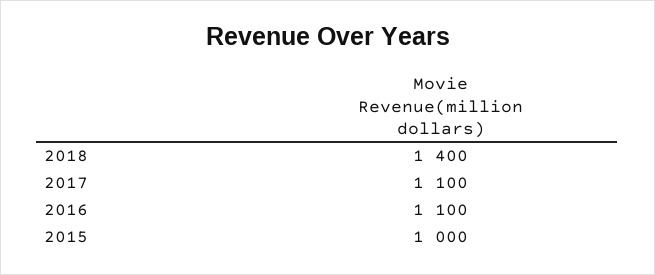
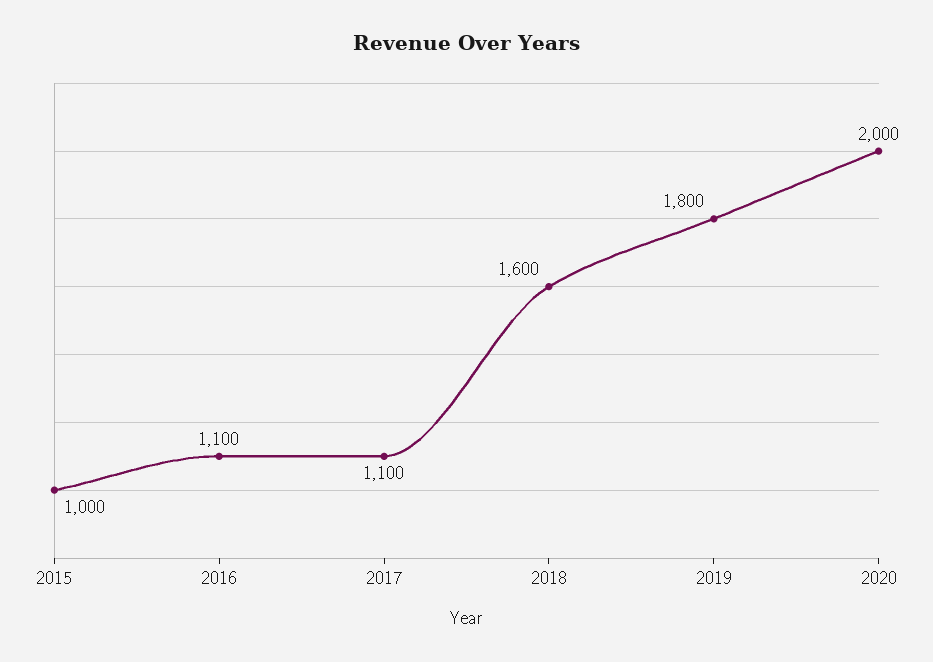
2018: 1400 -> 1600
2019: none -> 1800
2020: none -> 2000

